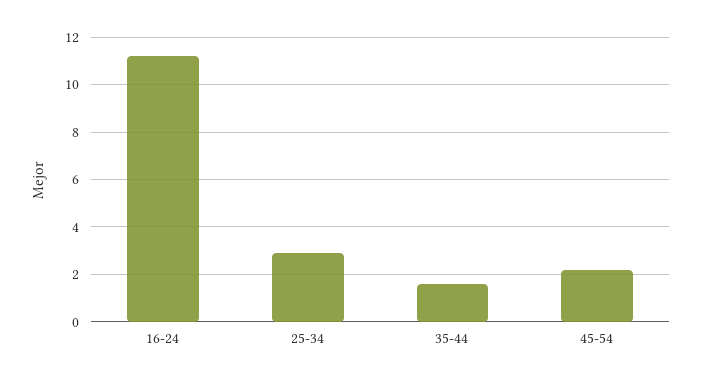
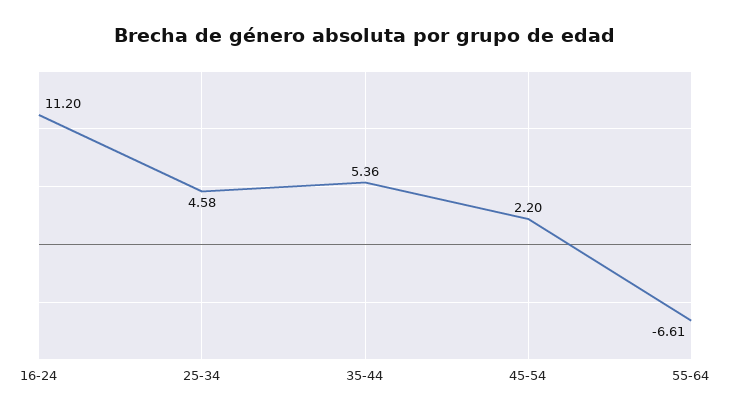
25-34: 3 -> 4.58
35-44: 1.5 -> 5.36
55-64: none -> -6.61

